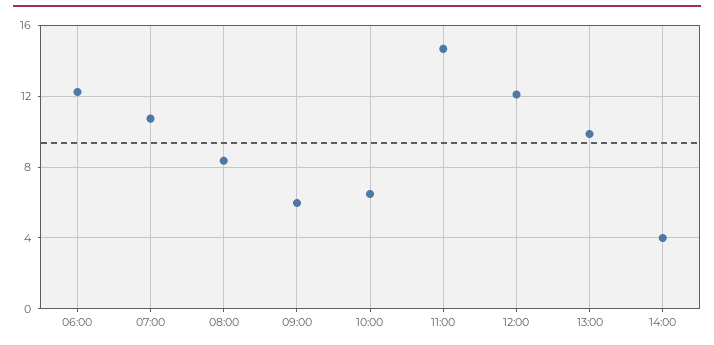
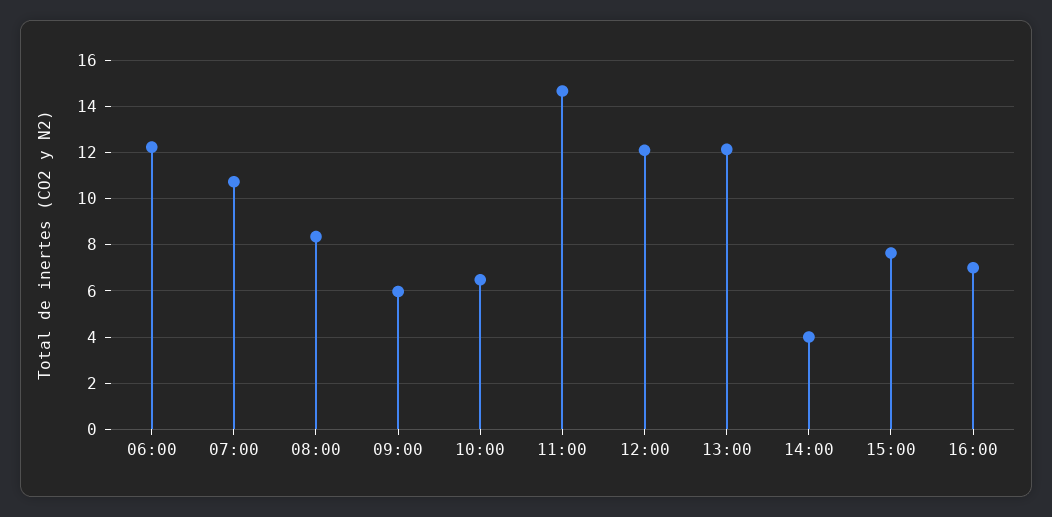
13:00: 10 -> 12
15:00: none -> 7.5
16:00: none -> 7

